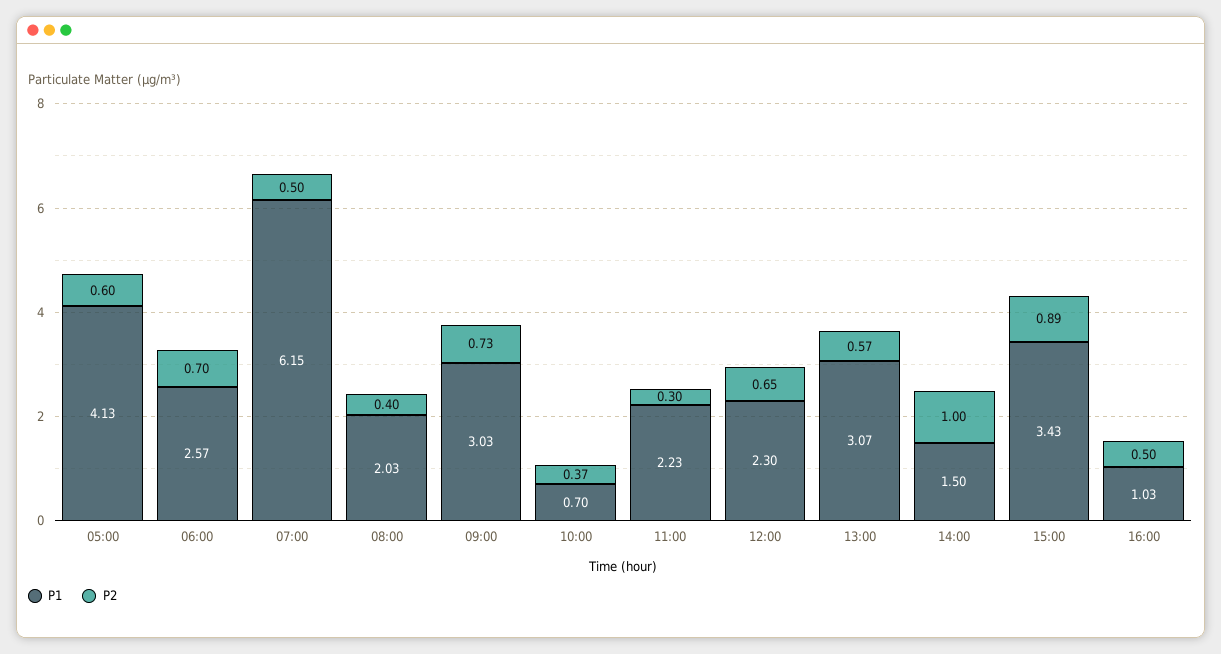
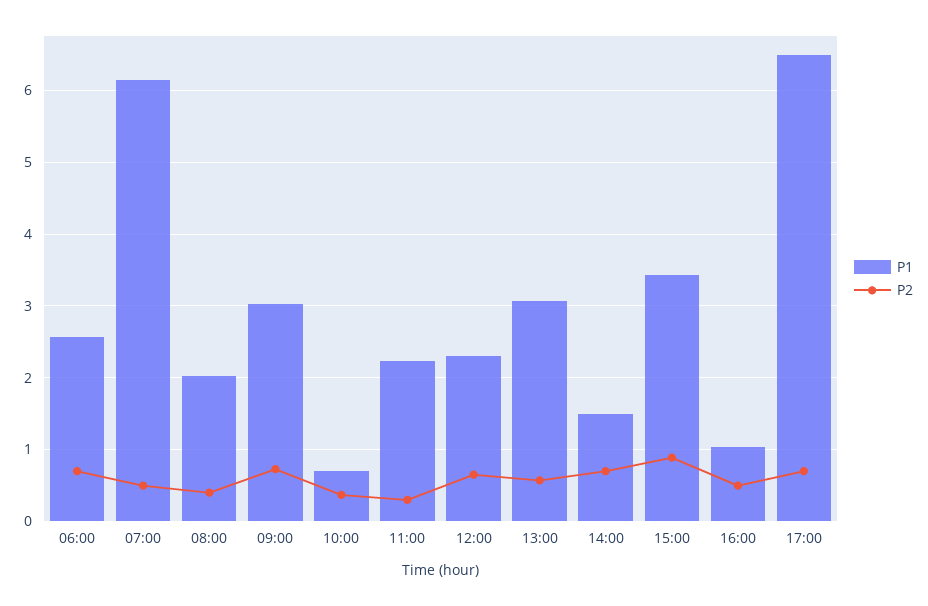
P1, 05:00: 4.13 -> none
P2, 05:00: 0.6 -> none
P2, 14:00: 1 -> 0.7
P1, 17:00: none -> 6.5
P2, 17:00: none -> 0.7

